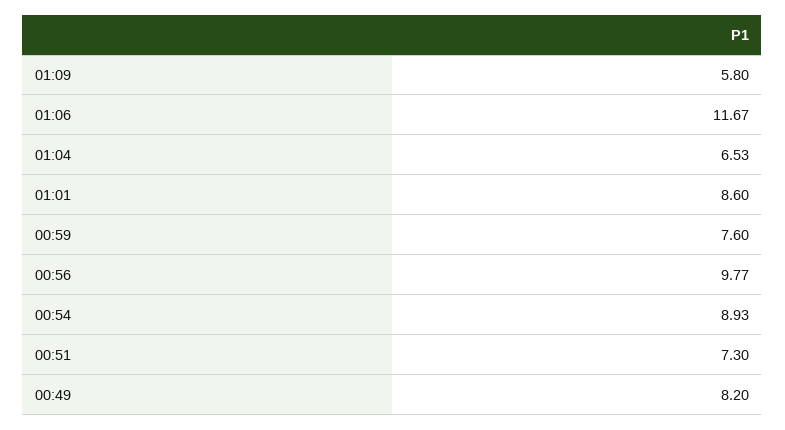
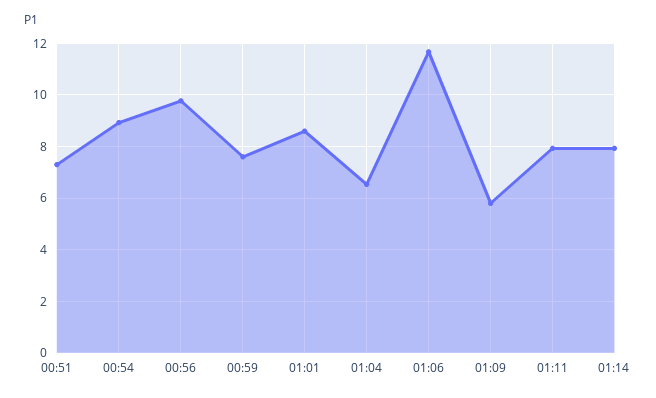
00:49: 8.2 -> none
01:11: none -> 8
01:14: none -> 8

